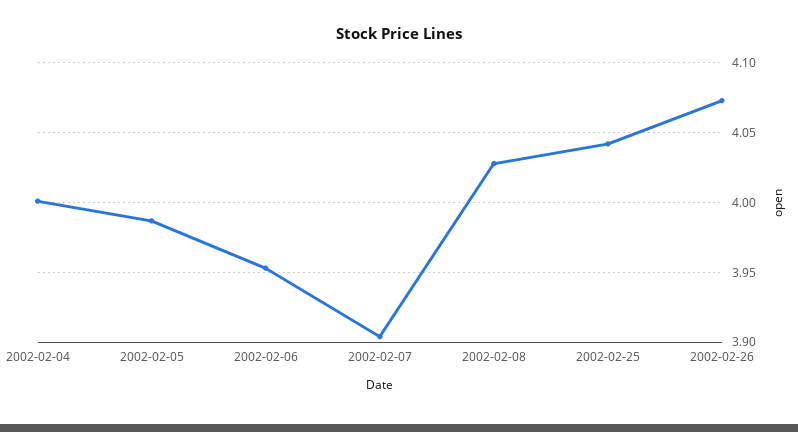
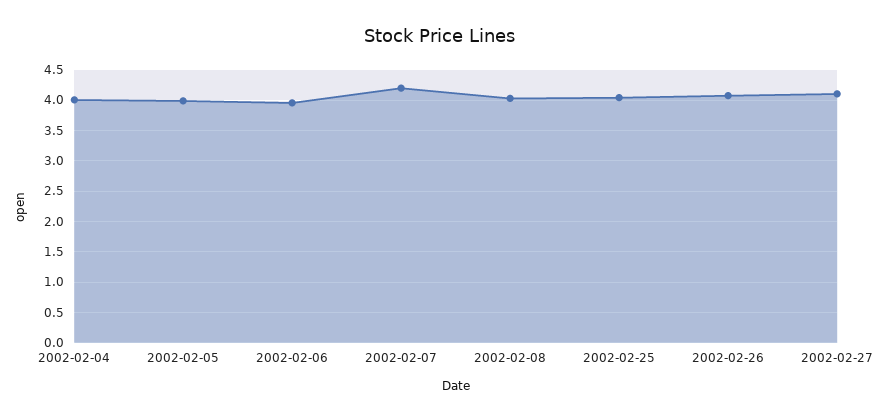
2002-02-07: 3.905 -> 4.2
2002-02-27: none -> 4.1

